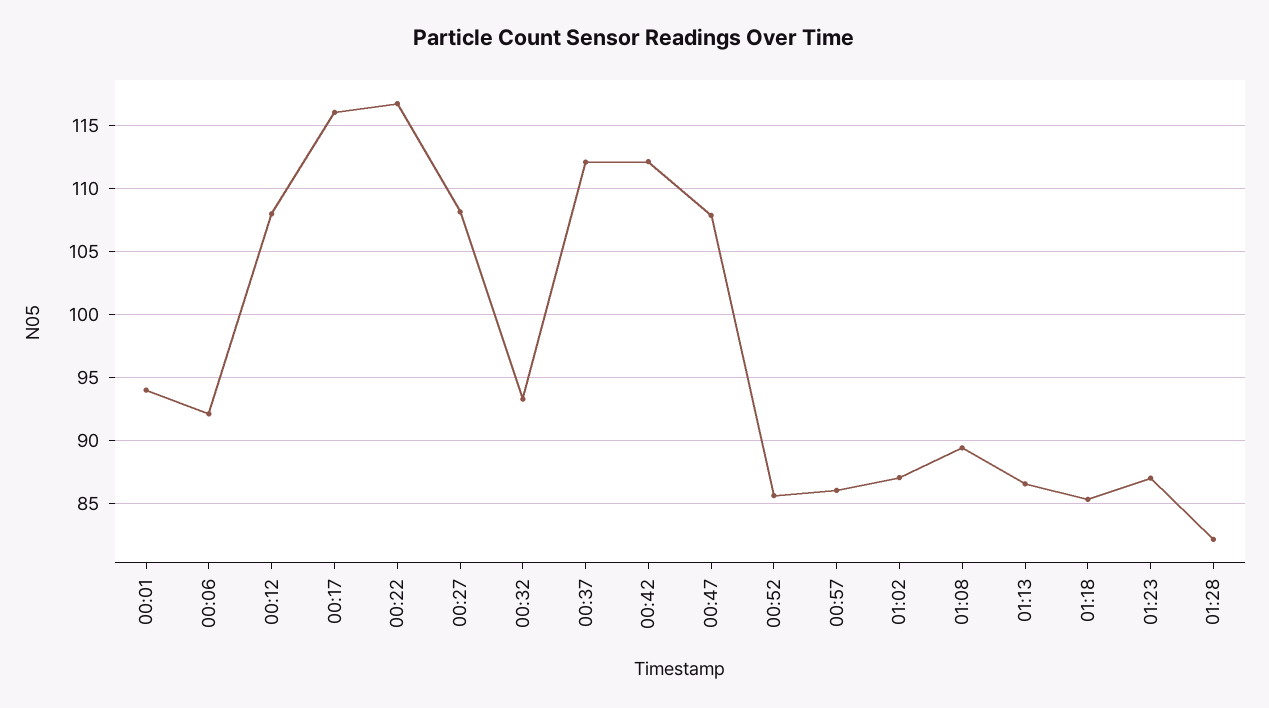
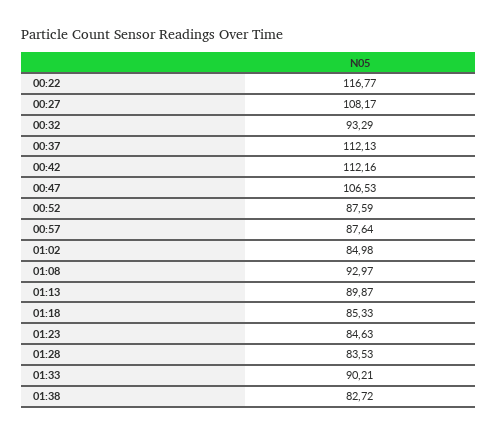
00:01: 94 -> none
00:06: 92 -> none
00:12: 108 -> none
00:17: 116 -> none
00:47: 108 -> 106.53
00:52: 85.5 -> 87.59
00:57: 86 -> 87.64
01:02: 87 -> 84.98
01:08: 89.5 -> 92.97
01:13: 86.5 -> 89.87
01:23: 87 -> 84.63
01:28: 82 -> 83.53
01:33: none -> 90.21
01:38: none -> 82.72

